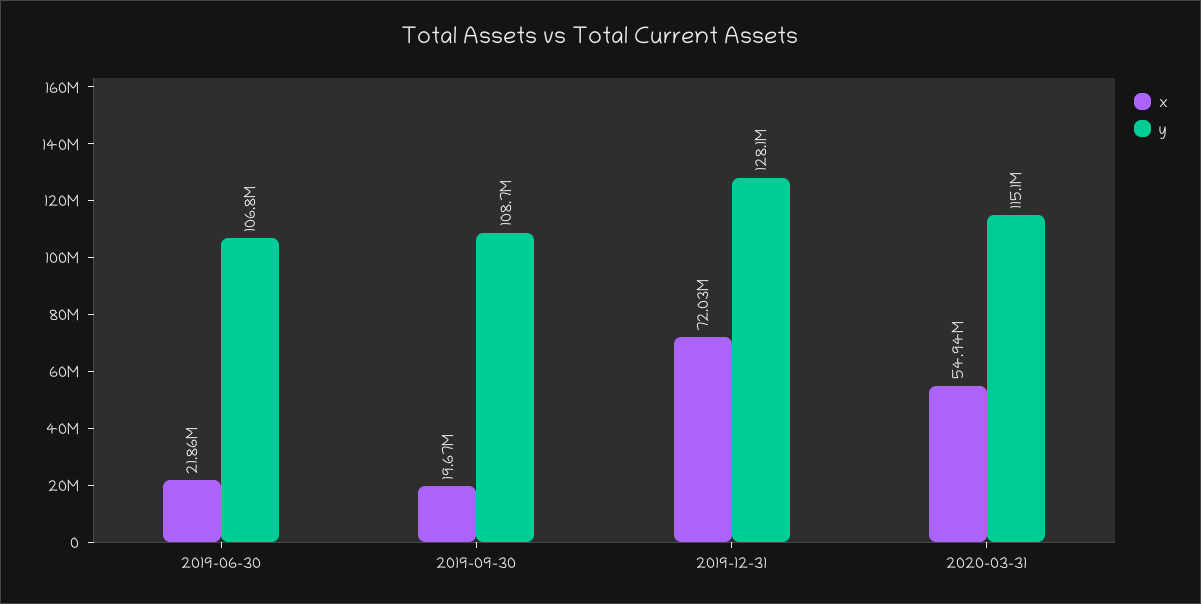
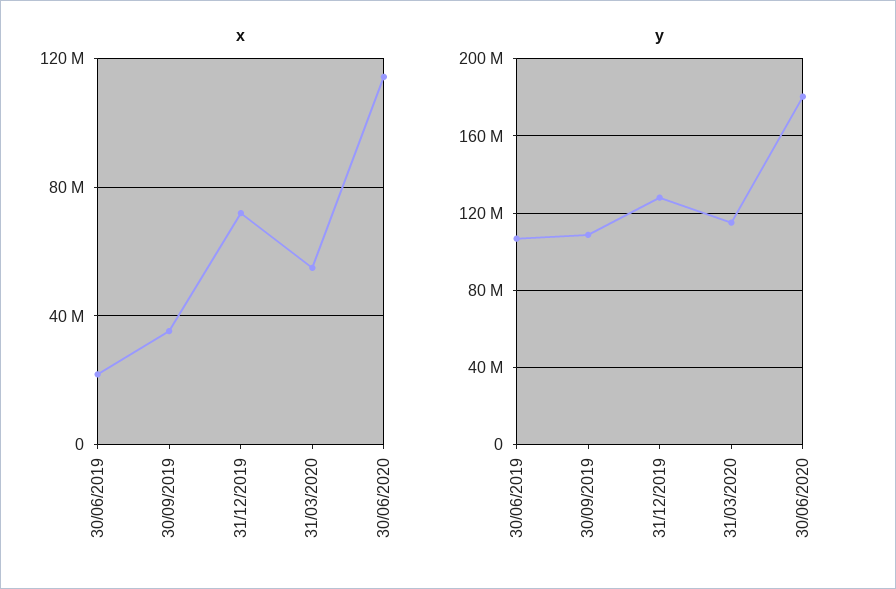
x, 2019-09-30: 19670000 -> 35000000
x, 30/06/2020: none -> 115000000
y, 30/06/2020: none -> 180000000

